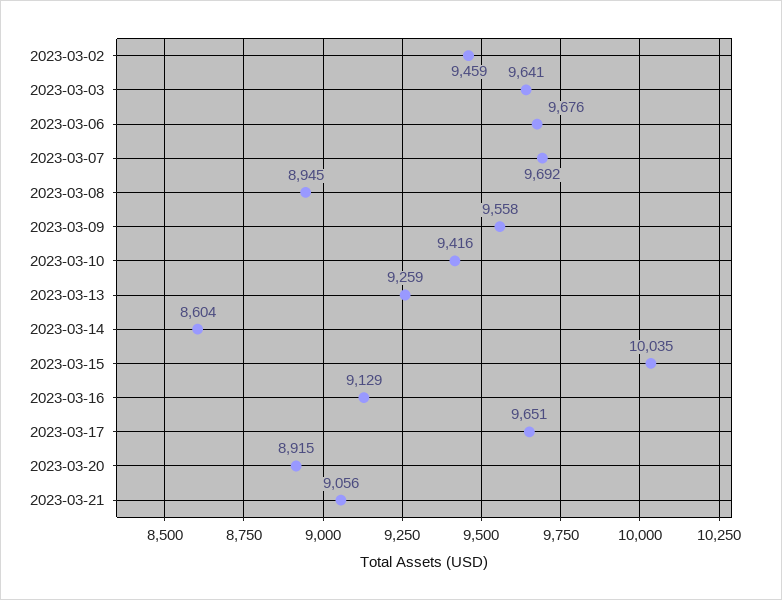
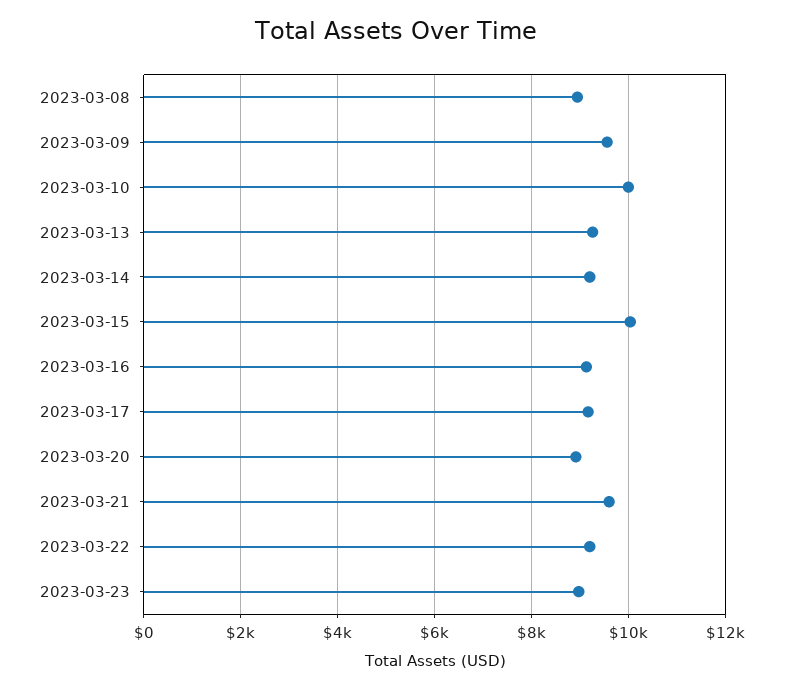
2023-03-02: 9459 -> none
2023-03-03: 9641 -> none
2023-03-06: 9676 -> none
2023-03-07: 9692 -> none
2023-03-10: 9416 -> 10000
2023-03-14: 8604 -> 9200
2023-03-17: 9651 -> 9200
2023-03-21: 9056 -> 9600
2023-03-22: none -> 9200
2023-03-23: none -> 9000

